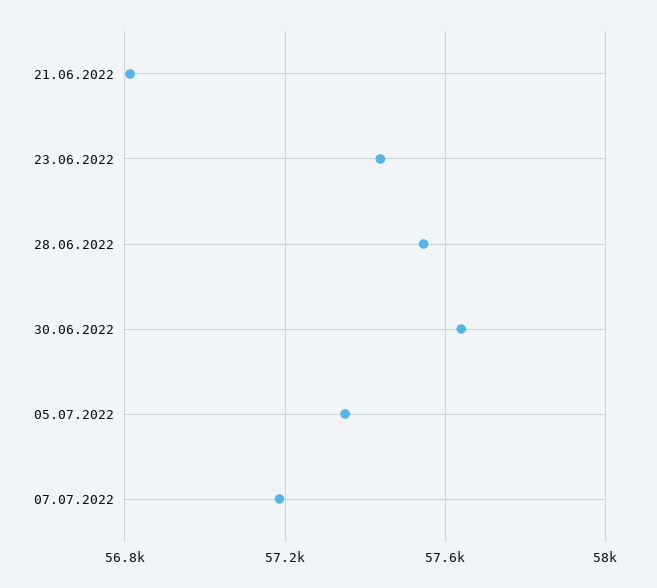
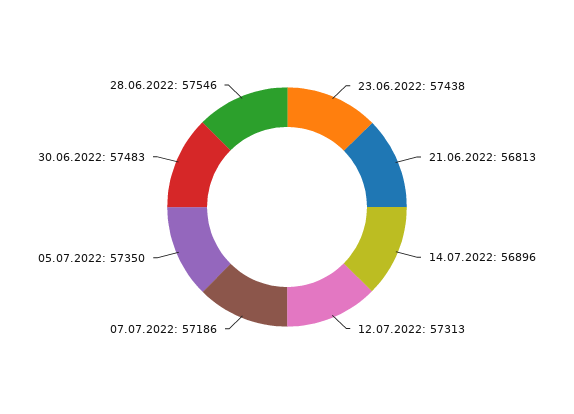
30.06.2022: 57650 -> 57483
14.07.2022: none -> 56896
12.07.2022: none -> 57313

